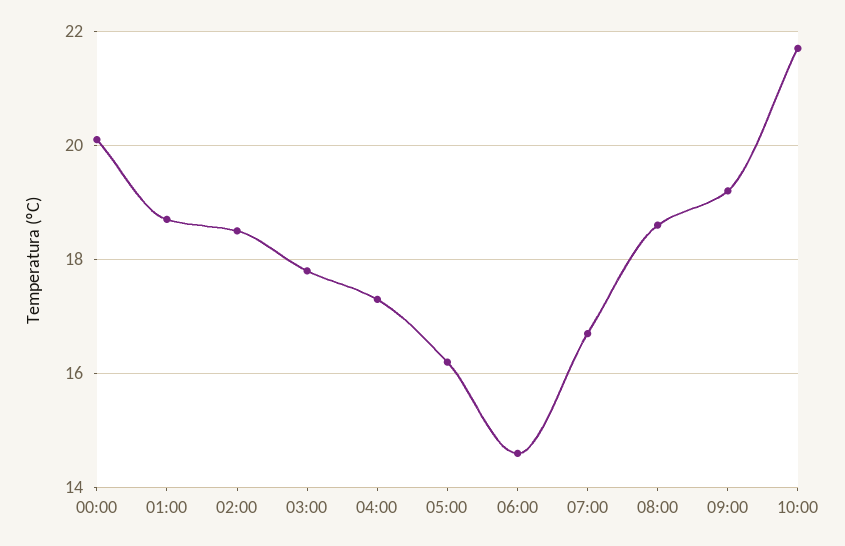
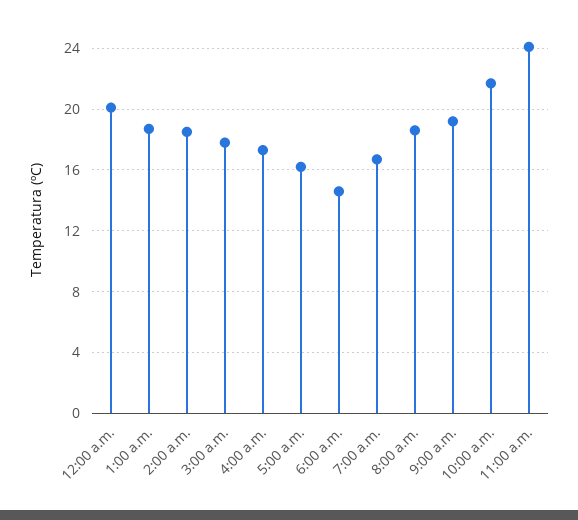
11:00 a.m.: none -> 24

